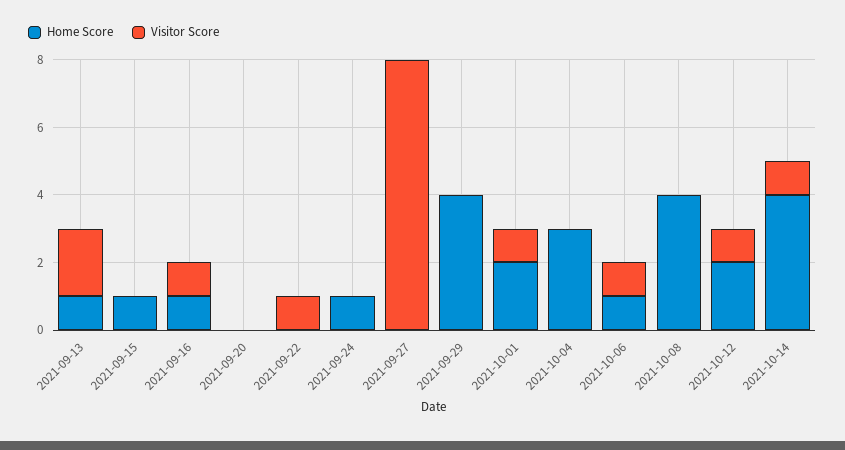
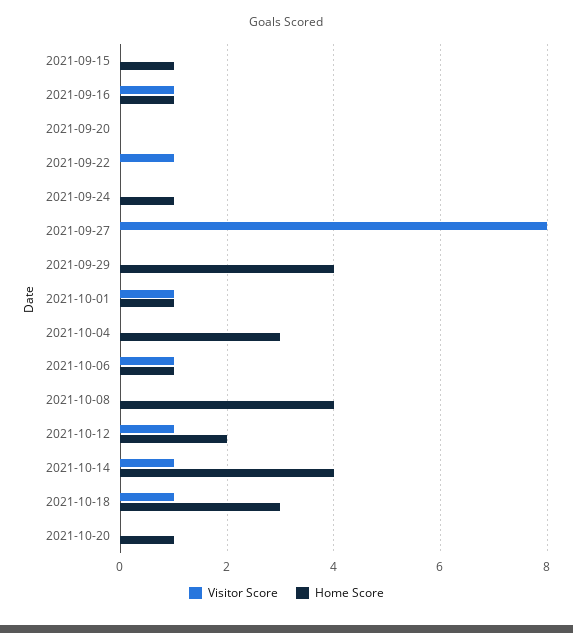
Home Score, 2021-09-13: 1 -> none
Visitor Score, 2021-09-13: 2 -> none
Home Score, 2021-10-01: 2 -> 1
Visitor Score, 2021-10-18: none -> 1
Home Score, 2021-10-18: none -> 3
Visitor Score, 2021-10-20: none -> 0
Home Score, 2021-10-20: none -> 1

